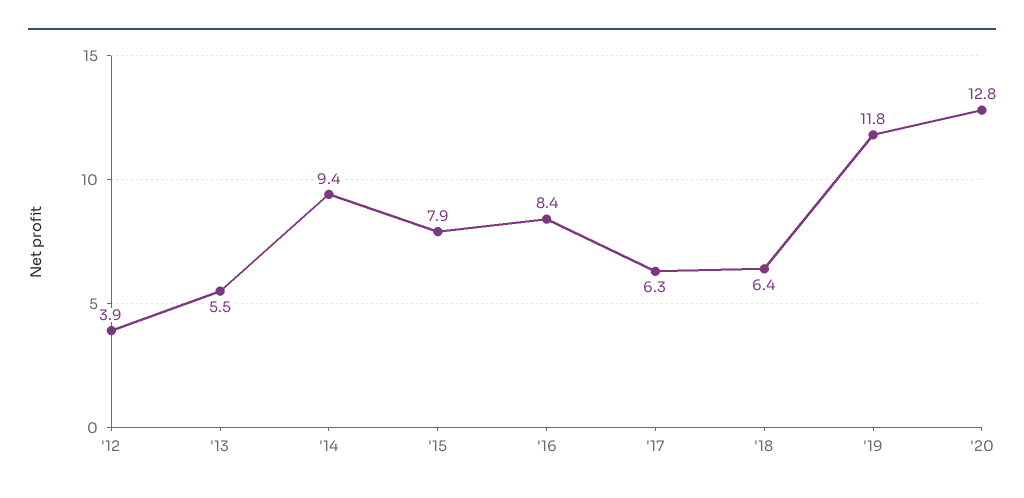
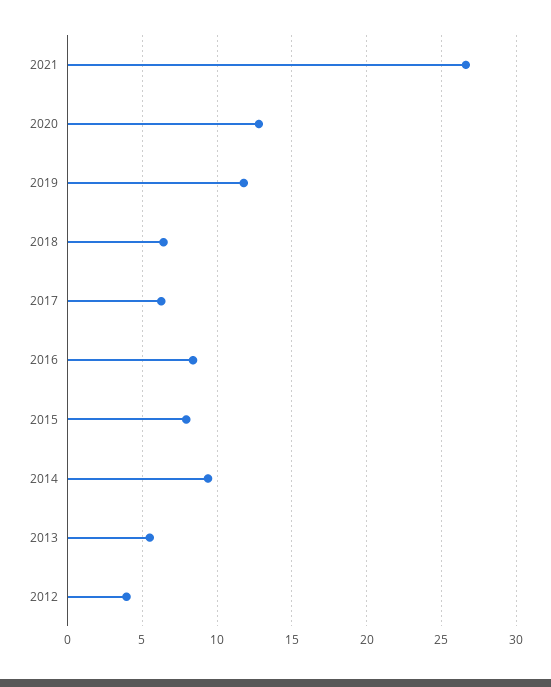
2021: none -> 26.5

